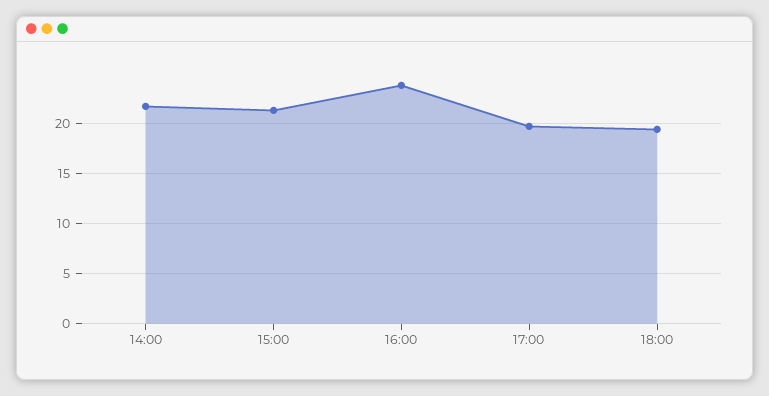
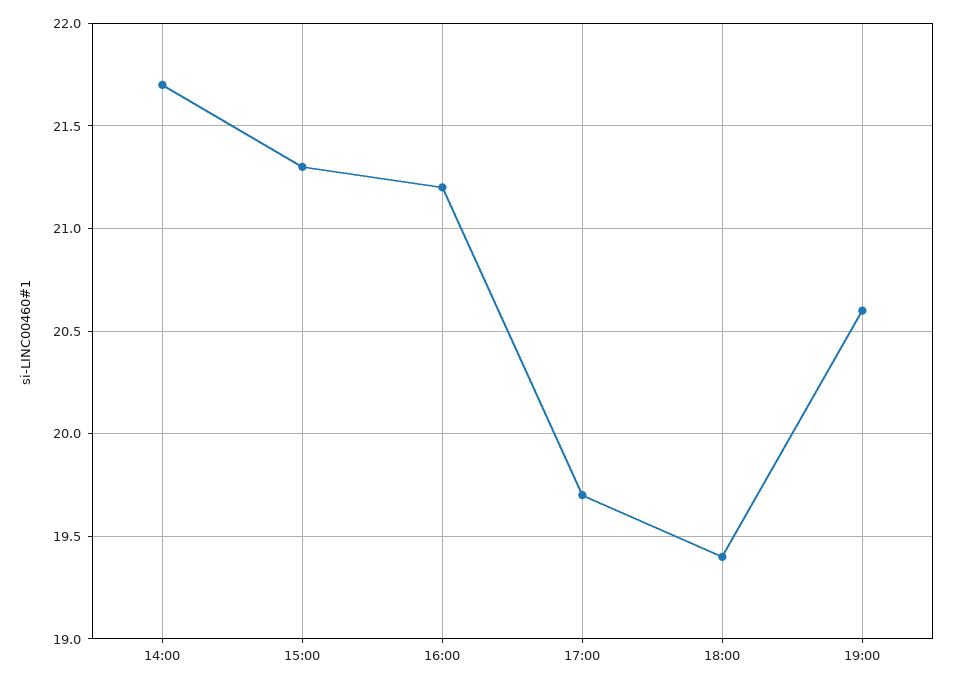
16:00: 24 -> 21.2
19:00: none -> 20.6

